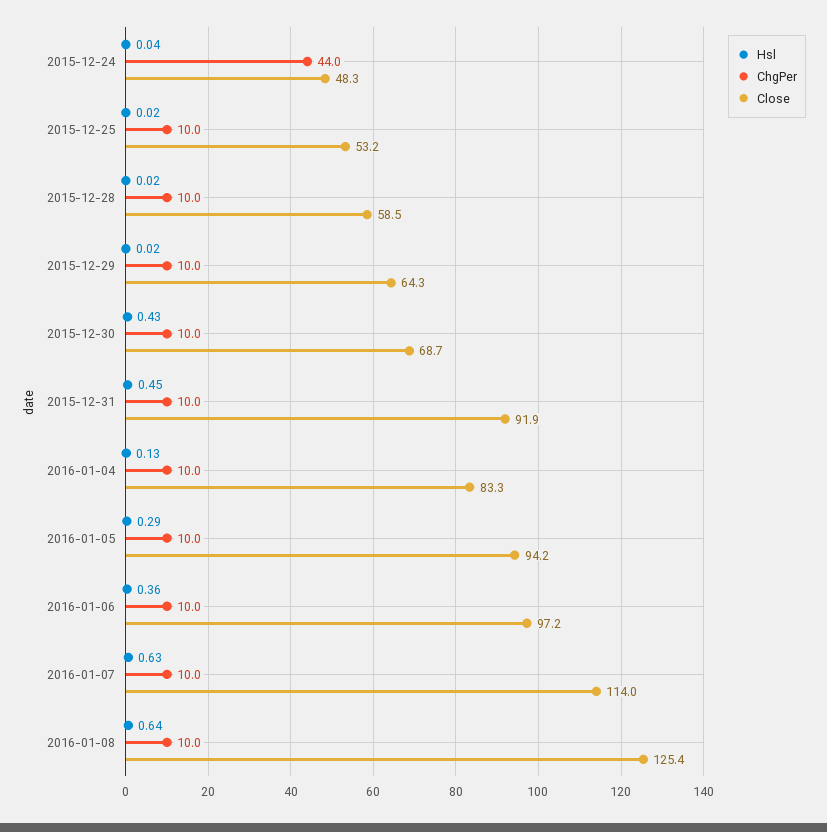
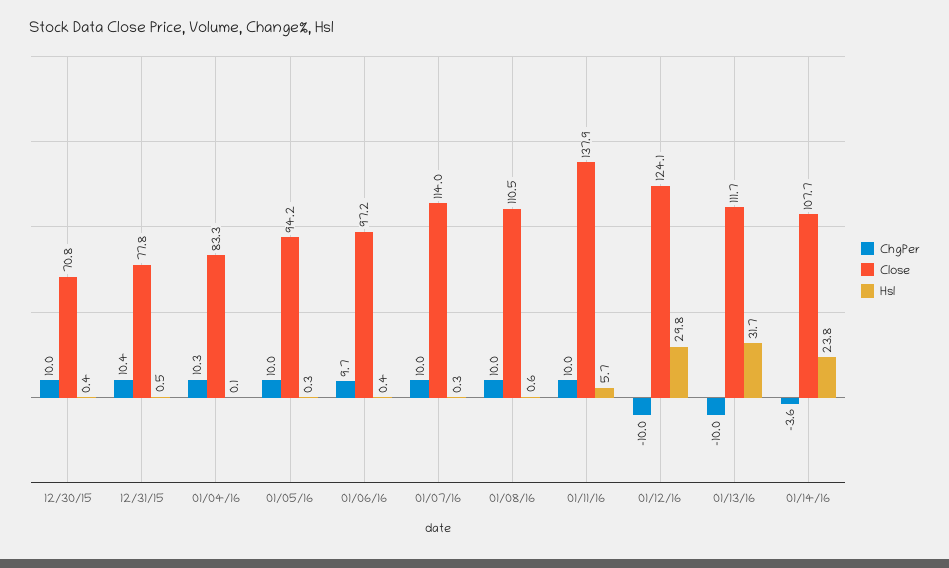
Hsl, 2015-12-24: 0.04 -> none
ChgPer, 2015-12-24: 44 -> none
Close, 2015-12-24: 48.3 -> none
Hsl, 2015-12-25: 0.02 -> none
ChgPer, 2015-12-25: 10 -> none
Close, 2015-12-25: 53.2 -> none
Hsl, 2015-12-28: 0.02 -> none
ChgPer, 2015-12-28: 10 -> none
Close, 2015-12-28: 58.5 -> none
Hsl, 2015-12-29: 0.02 -> none
ChgPer, 2015-12-29: 10 -> none
Close, 2015-12-29: 64.3 -> none
Close, 2015-12-30: 68.7 -> 70.8
ChgPer, 2015-12-31: 10 -> 10.4
Close, 2015-12-31: 91.9 -> 77.8
ChgPer, 2016-01-04: 10 -> 10.3
ChgPer, 2016-01-06: 10 -> 9.7
Hsl, 2016-01-07: 0.63 -> 0.3
Close, 2016-01-08: 125.4 -> 110.5
ChgPer, 01/11/16: none -> 10
Close, 01/11/16: none -> 137.9
Hsl, 01/11/16: none -> 5.7
ChgPer, 01/12/16: none -> -10
Close, 01/12/16: none -> 124.1
Hsl, 01/12/16: none -> 29.8
ChgPer, 01/13/16: none -> -10
Close, 01/13/16: none -> 111.7
Hsl, 01/13/16: none -> 31.7
ChgPer, 01/14/16: none -> -3.6
Close, 01/14/16: none -> 107.7
Hsl, 01/14/16: none -> 23.8

